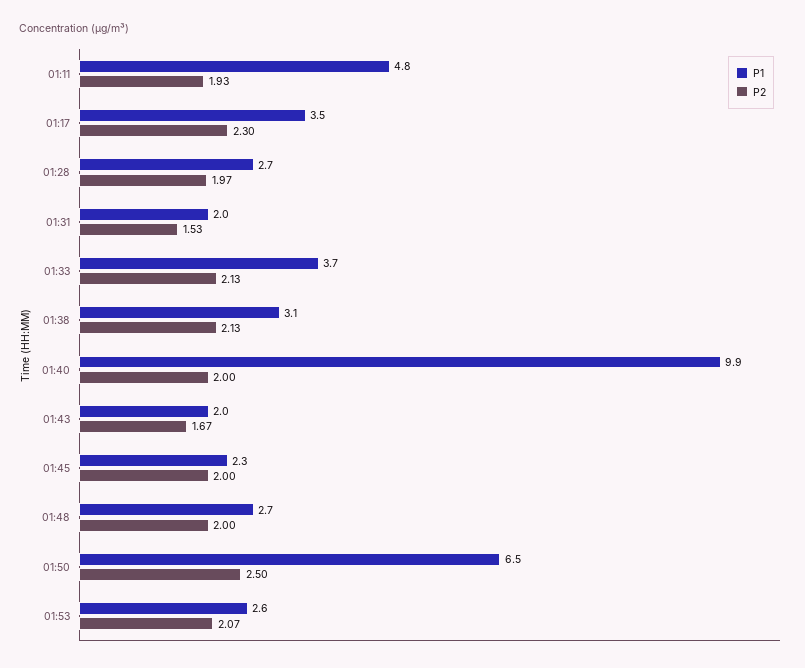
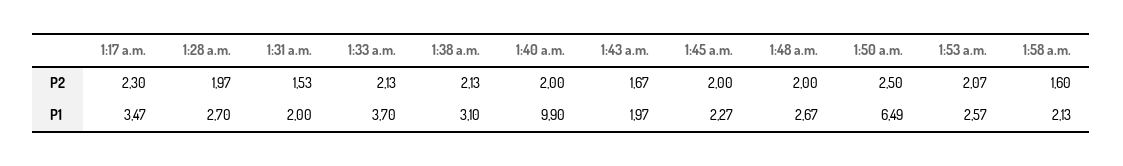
P1, 01:11: 4.8 -> none
P2, 01:11: 1.93 -> none
P2, 1:58 a.m.: none -> 1.6
P1, 1:58 a.m.: none -> 2.13

